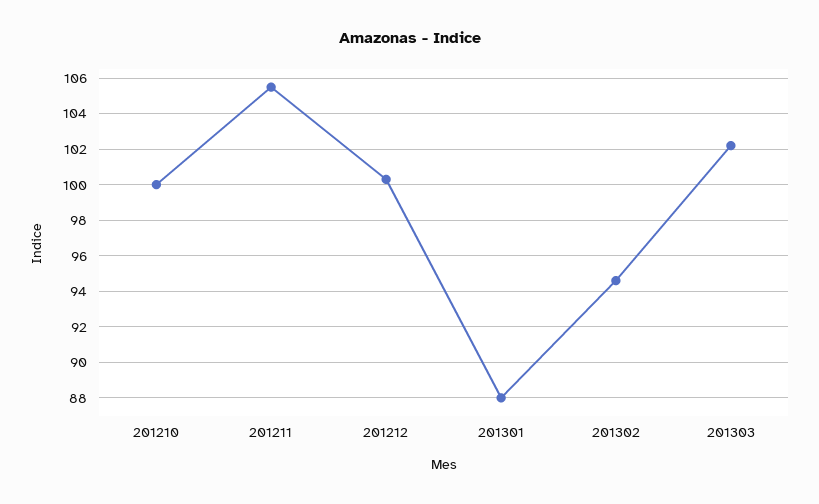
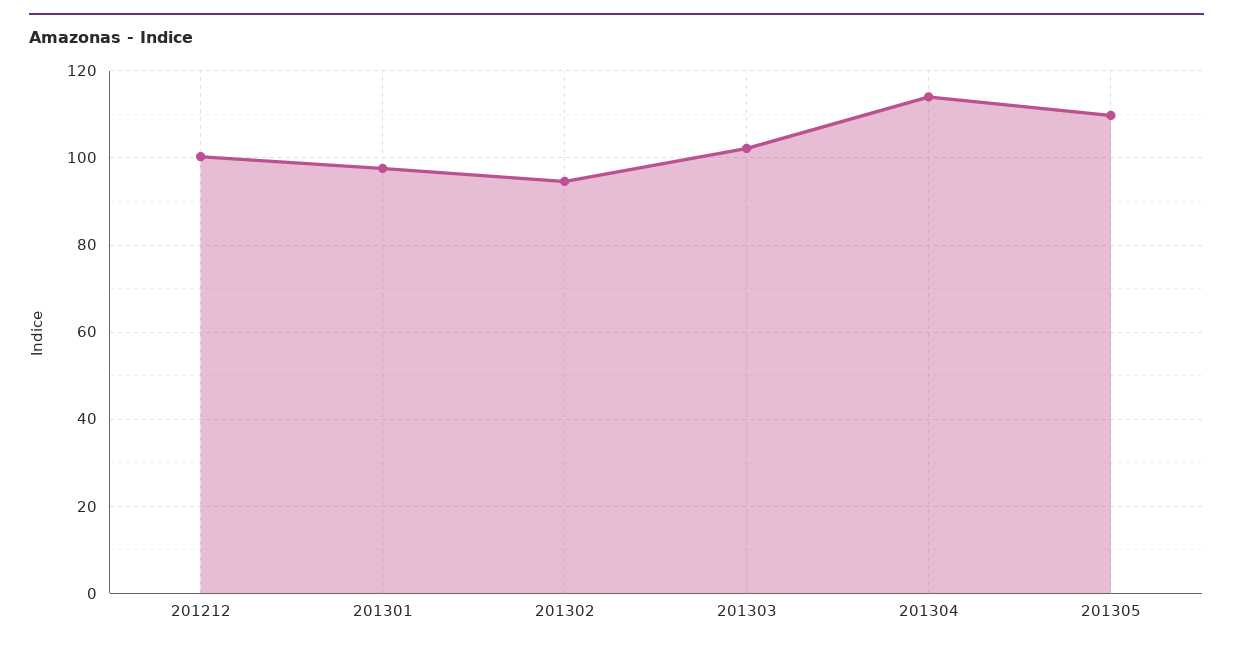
201210: 100 -> none
201211: 105.5 -> none
201301: 88 -> 98
201304: none -> 114
201305: none -> 110

